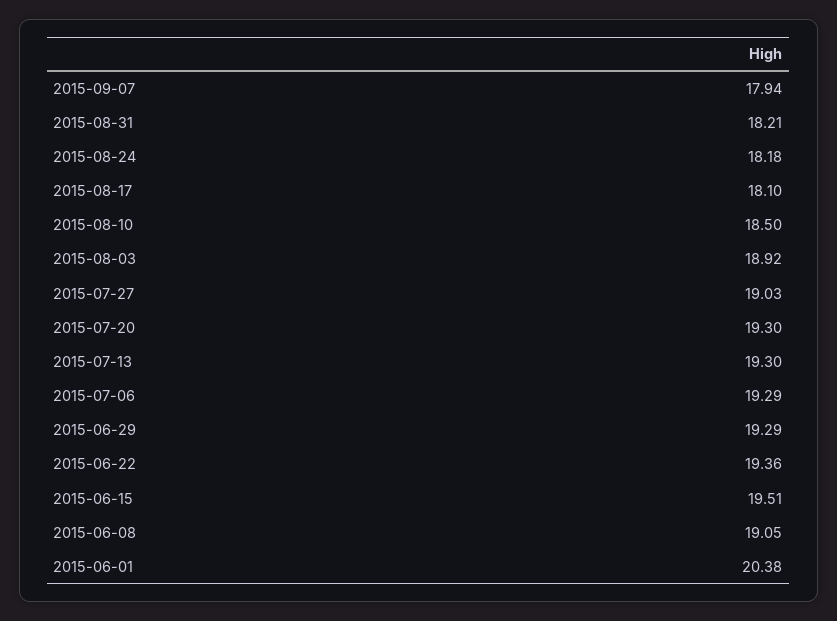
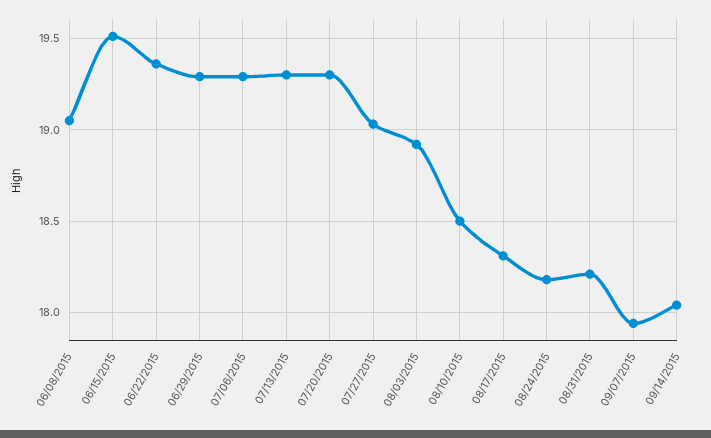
2015-08-17: 18.1 -> 18.3
2015-06-01: 20.38 -> none
09/14/2015: none -> 18.05

